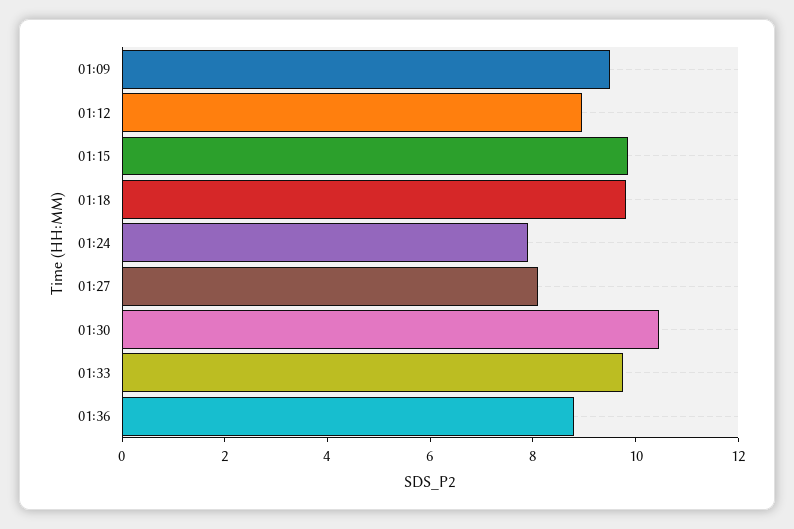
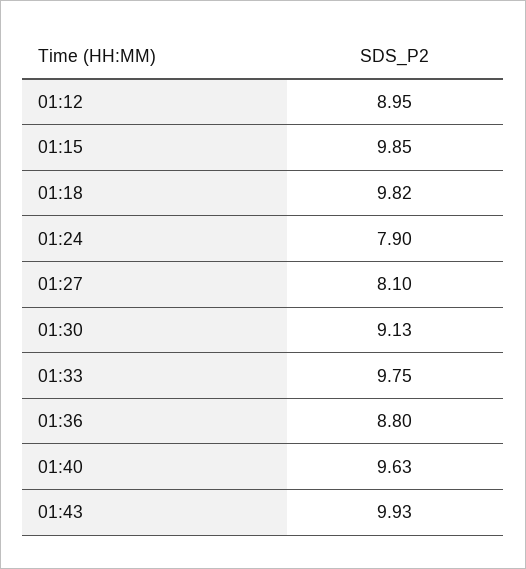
01:09: 9.5 -> none
01:30: 10.5 -> 9.13
01:40: none -> 9.63
01:43: none -> 9.93

